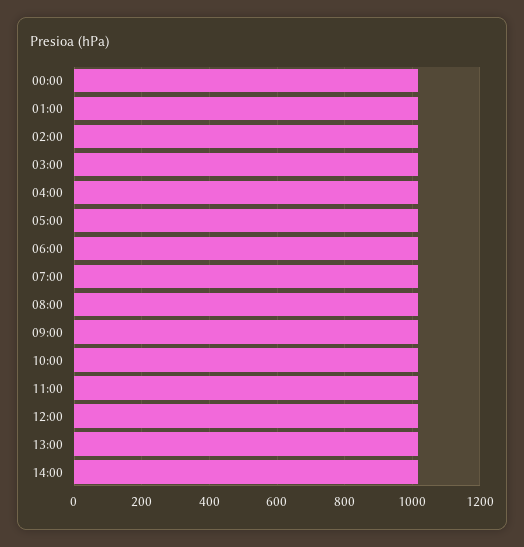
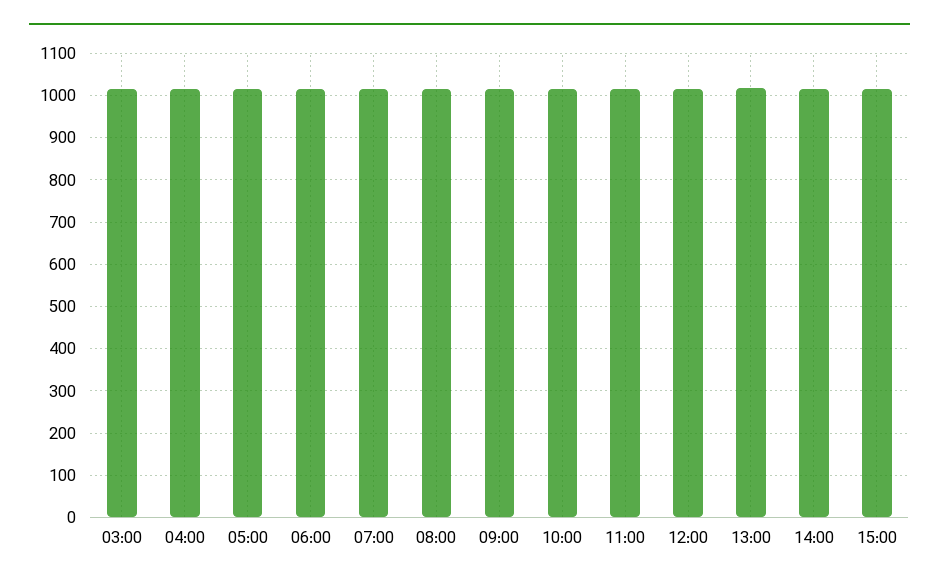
00:00: 1020 -> none
01:00: 1020 -> none
02:00: 1020 -> none
15:00: none -> 1020

